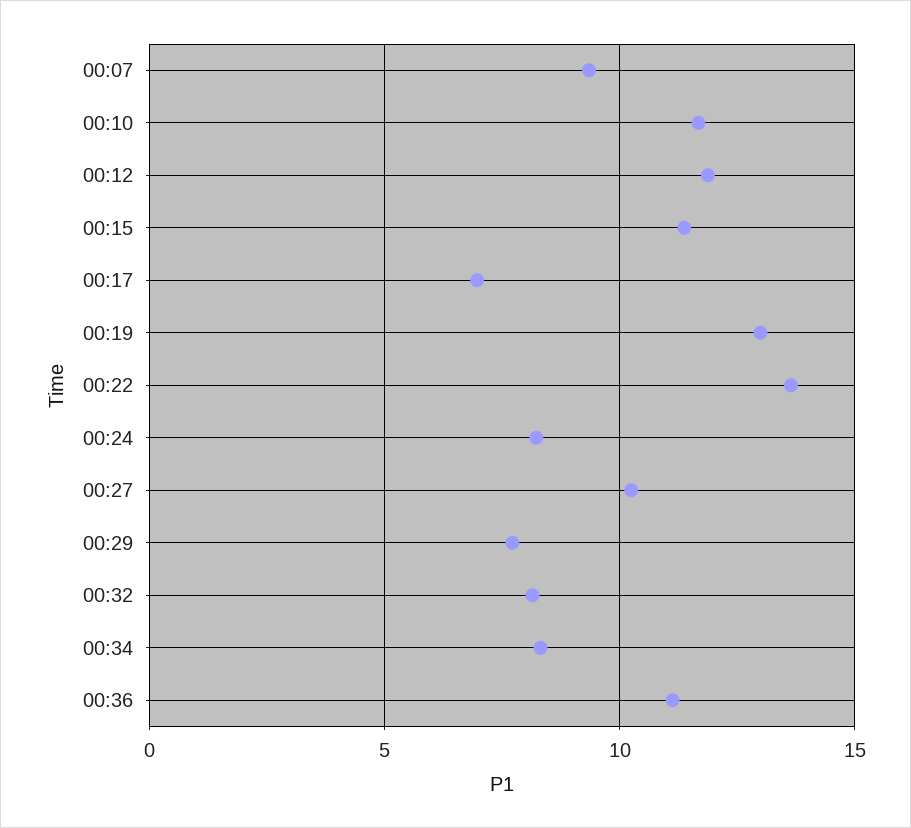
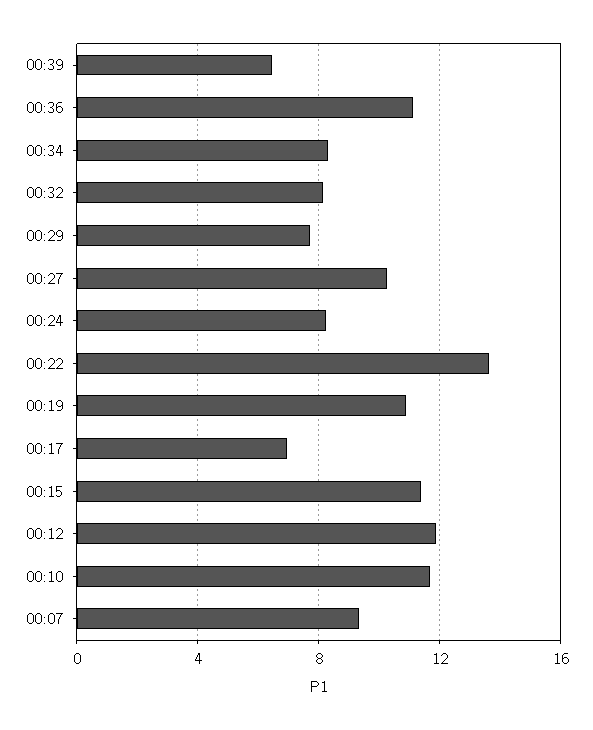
00:19: 13 -> 11
00:39: none -> 6.5

